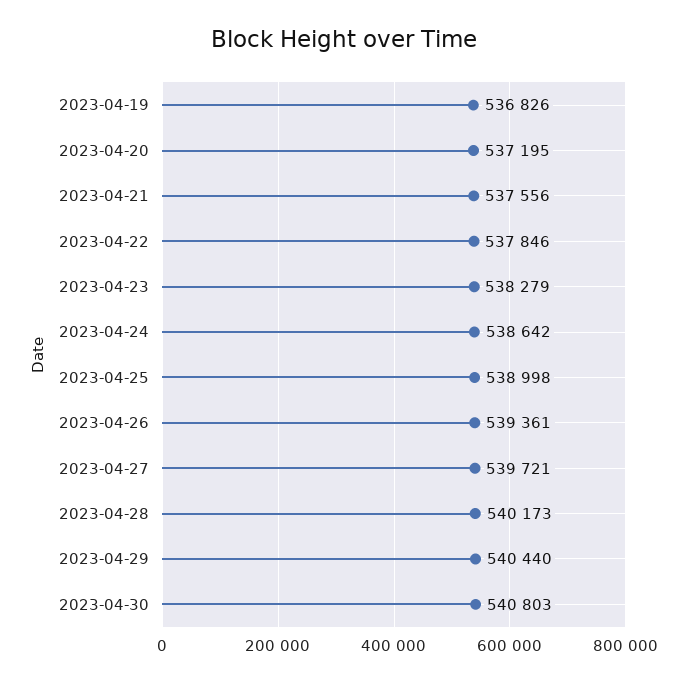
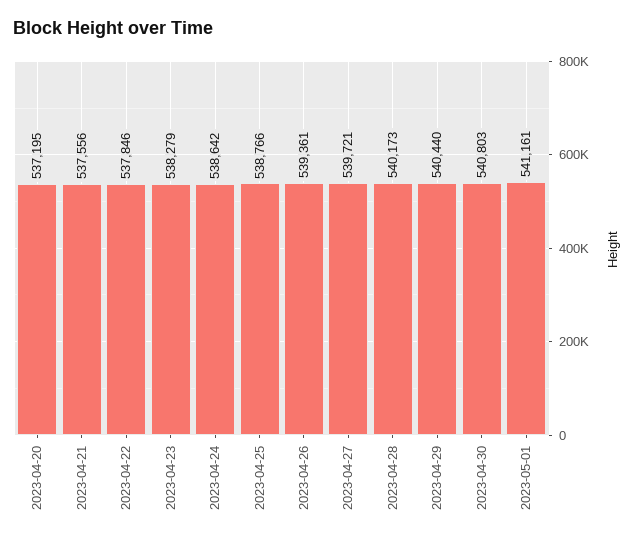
2023-04-19: 536826 -> none
2023-04-25: 538998 -> 538766
2023-05-01: none -> 541161

